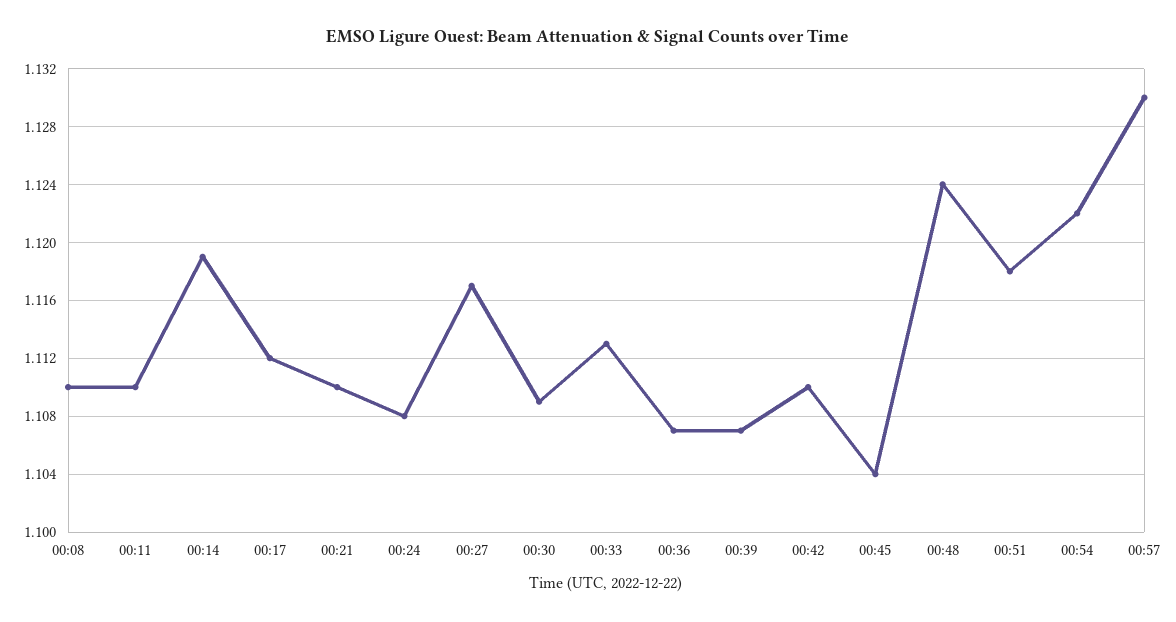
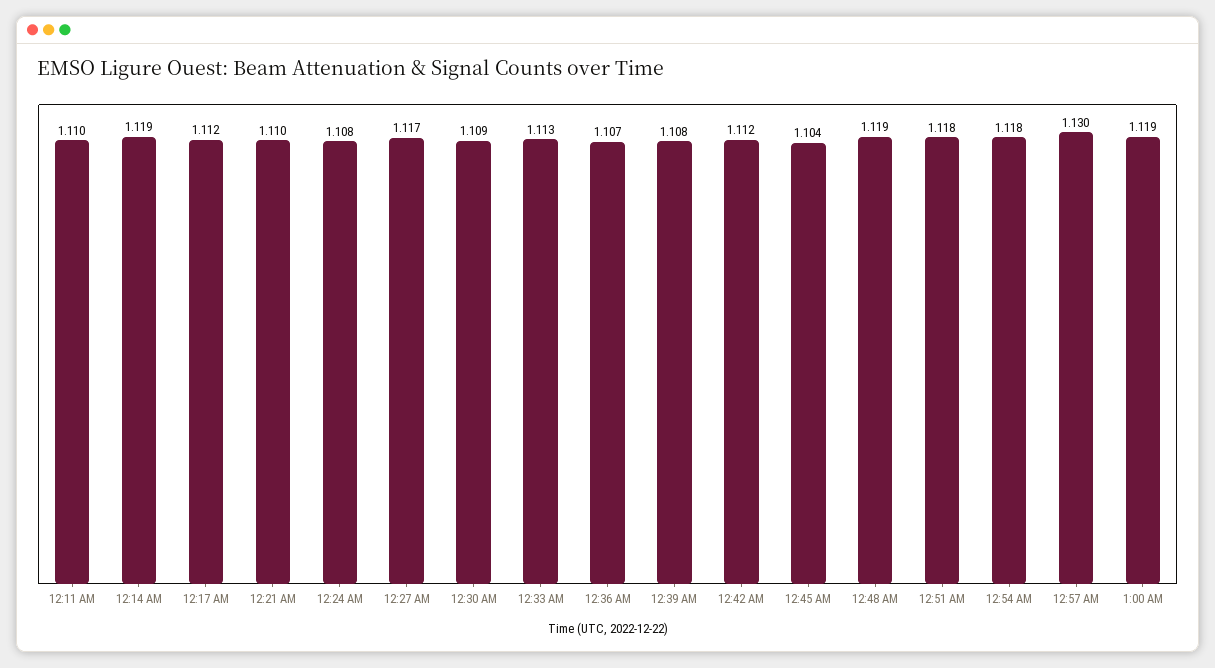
00:08: 1.11 -> none
00:39: 1.107 -> 1.108
00:42: 1.11 -> 1.112
00:48: 1.124 -> 1.119
00:54: 1.122 -> 1.118
1:00 AM: none -> 1.119

